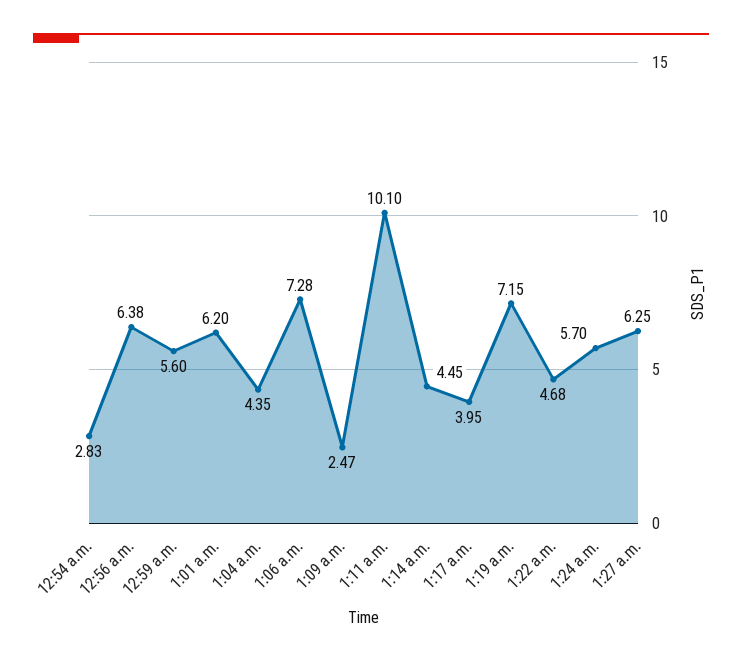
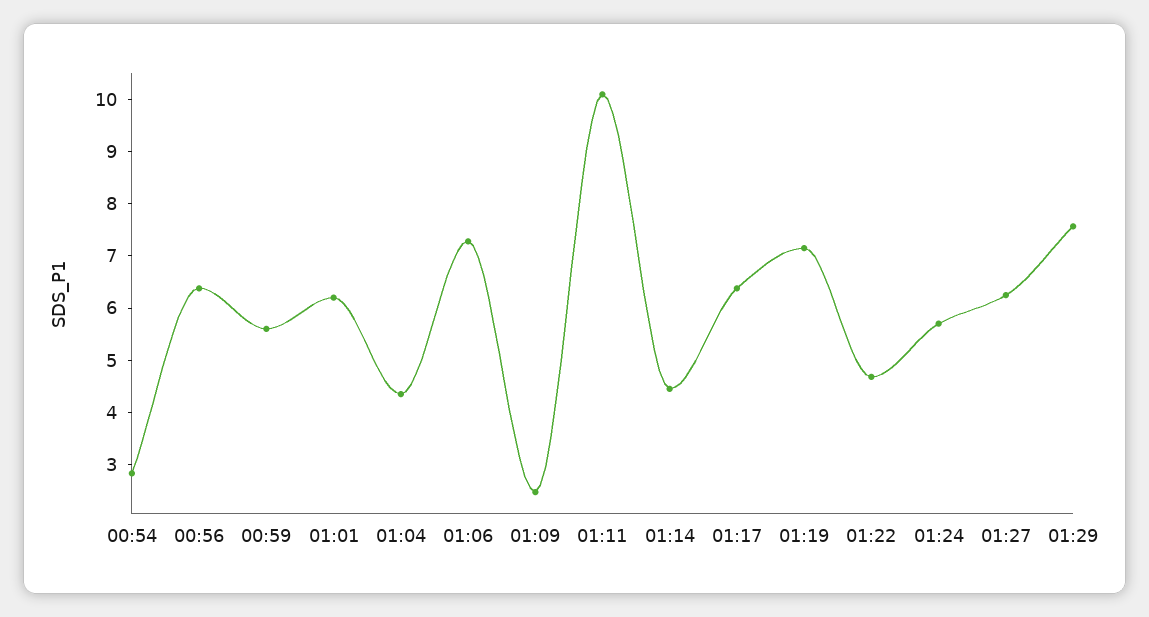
1:17 a.m.: 3.95 -> 6.4
01:29: none -> 7.6

